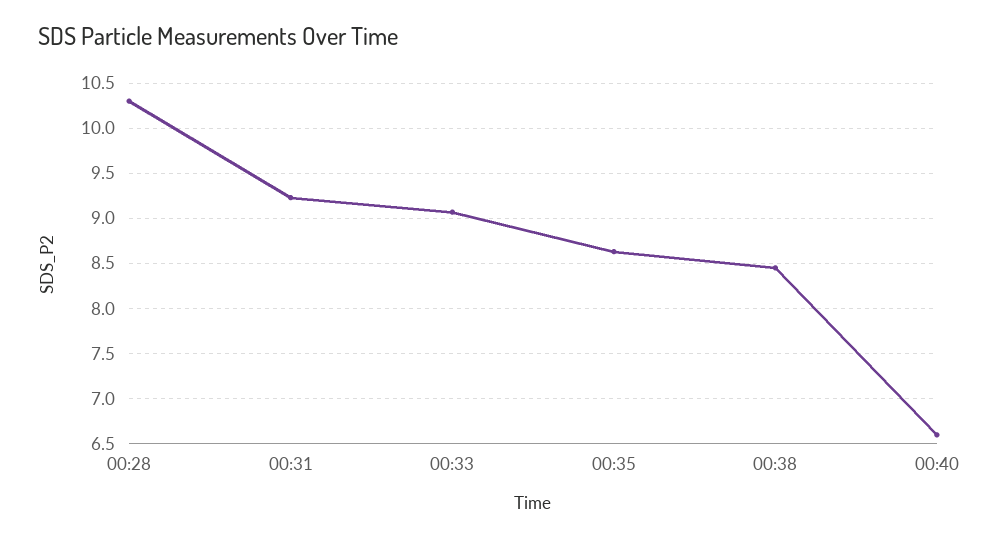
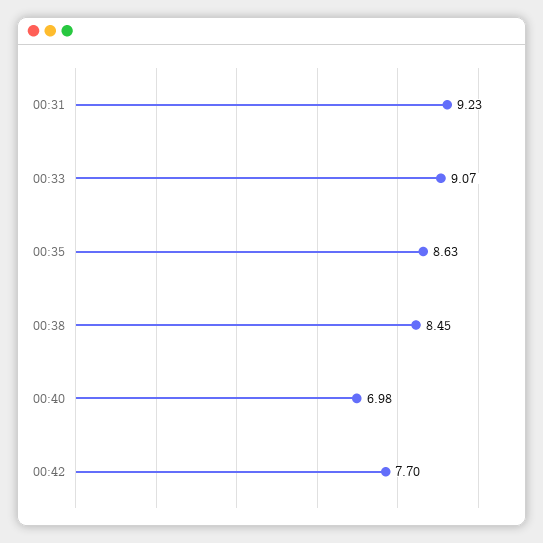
00:28: 10.3 -> none
00:40: 6.6 -> 6.98
00:42: none -> 7.7

